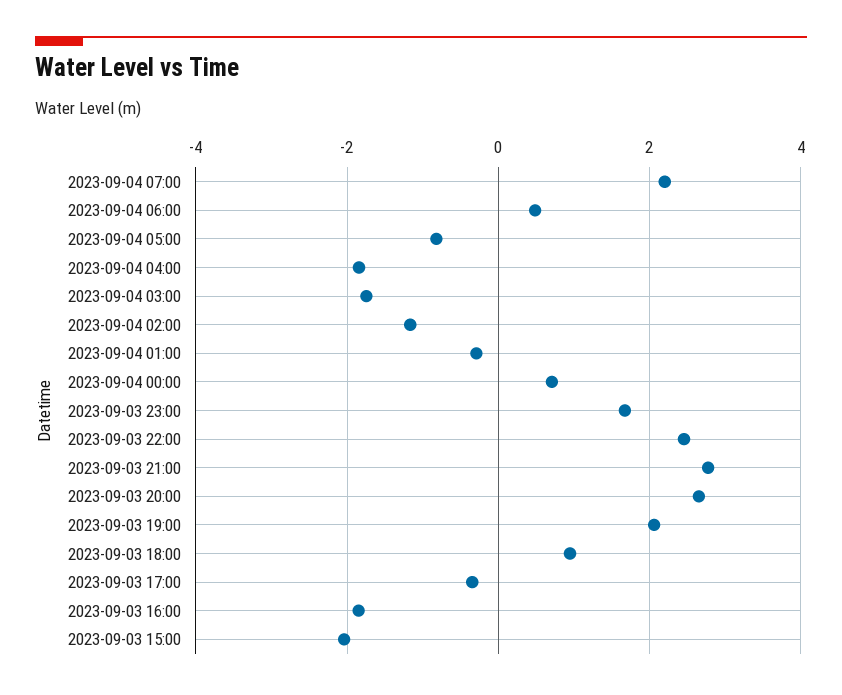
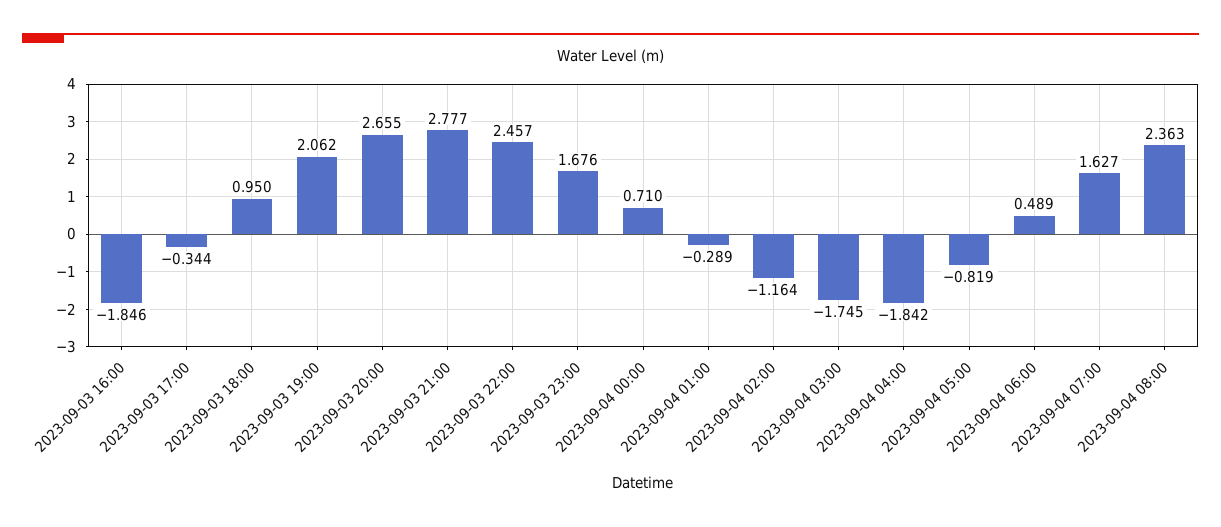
2023-09-04 07:00: 2.2 -> 1.627
2023-09-03 15:00: -2 -> none
2023-09-04 08:00: none -> 2.363

